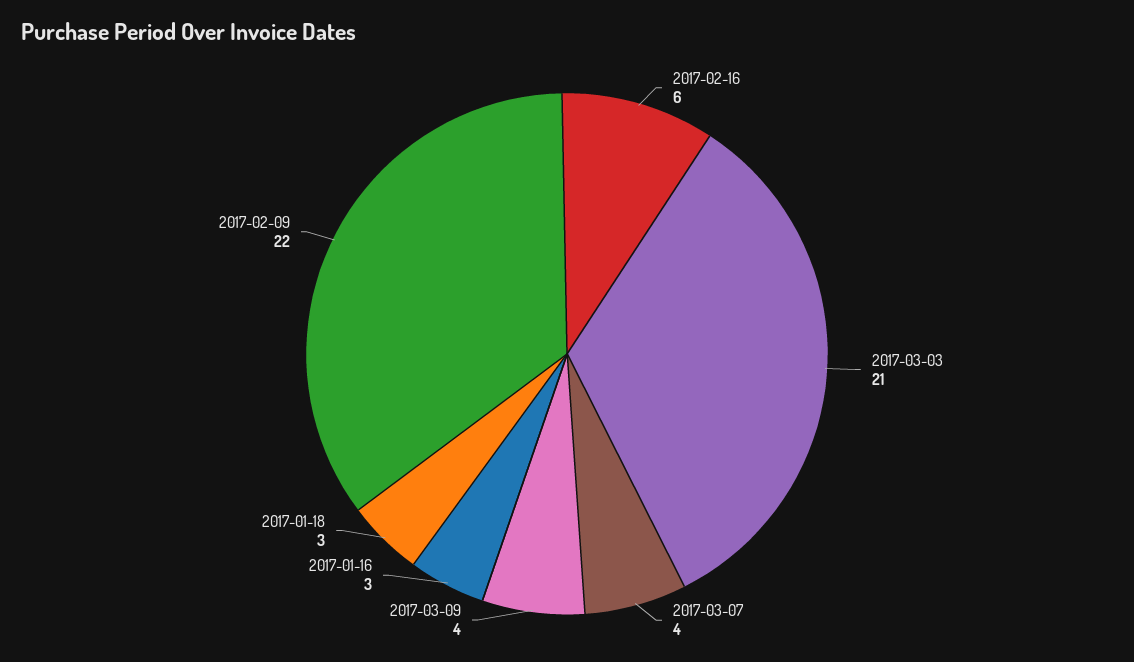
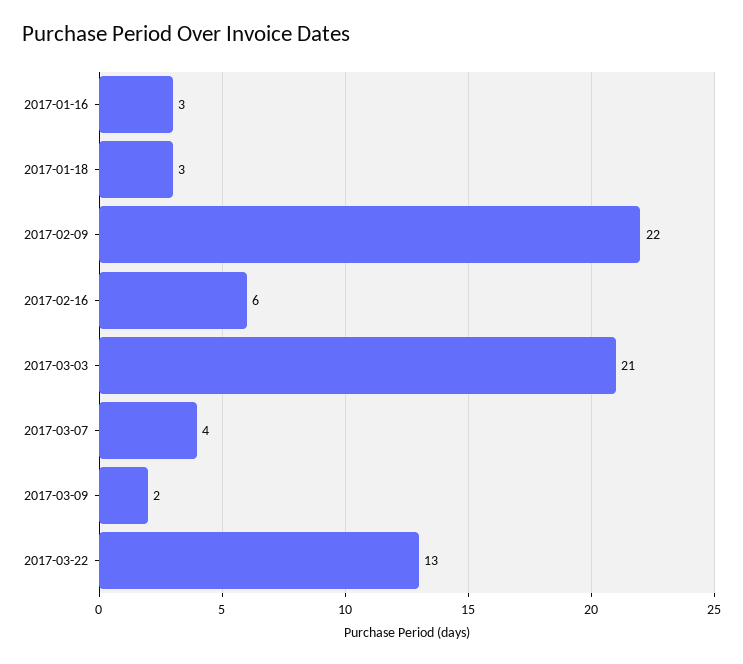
2017-03-09: 4 -> 2
2017-03-22: none -> 13

